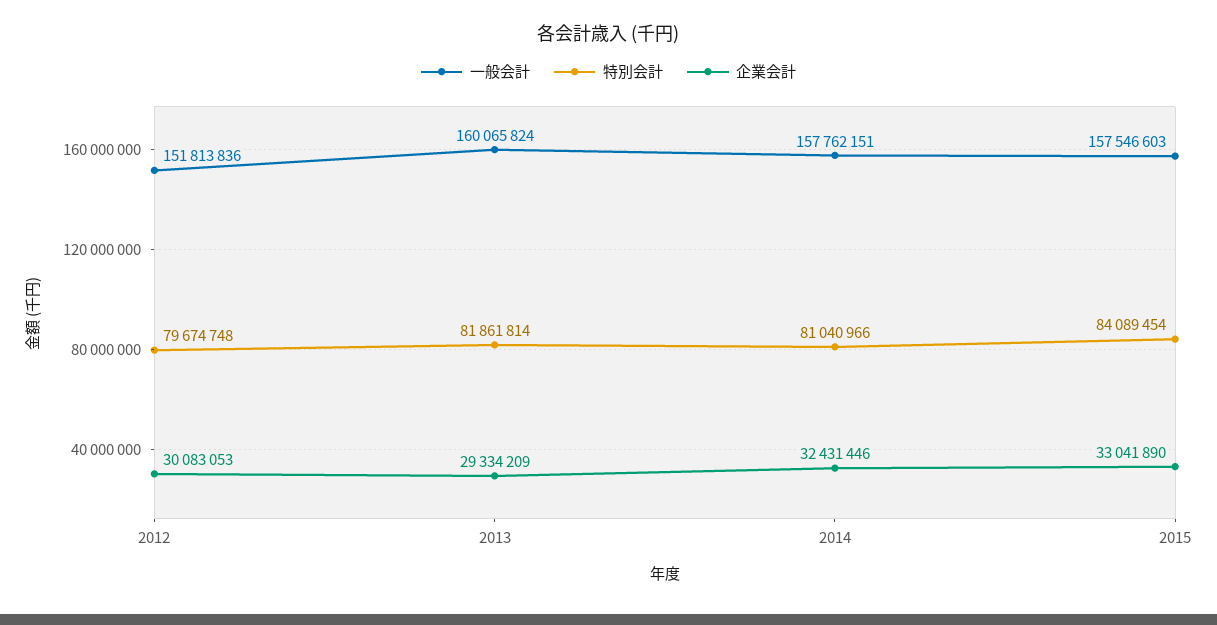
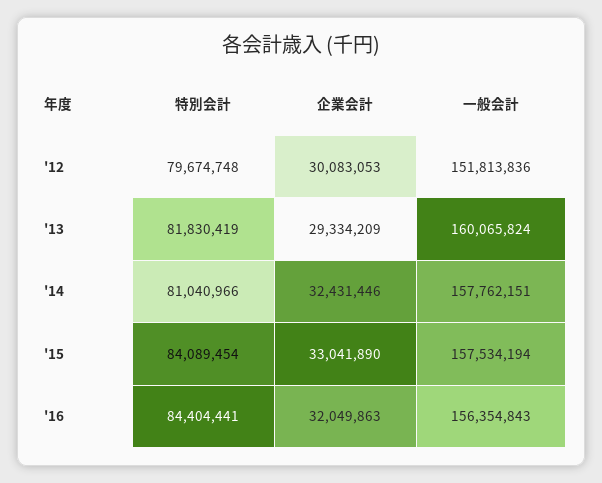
特別会計, 2013: 81861814 -> 81830419
一般会計, 2015: 157546603 -> 157534194
特別会計, '16: none -> 84404441
企業会計, '16: none -> 32049863
一般会計, '16: none -> 156354843

